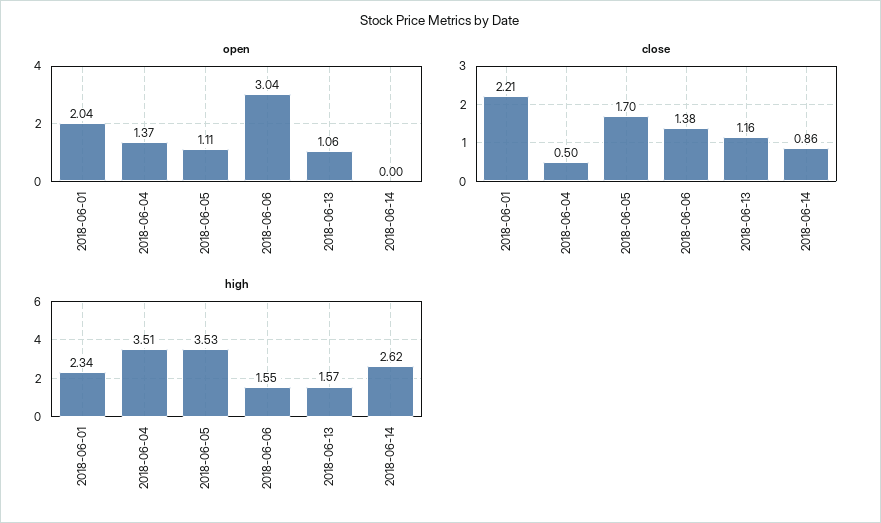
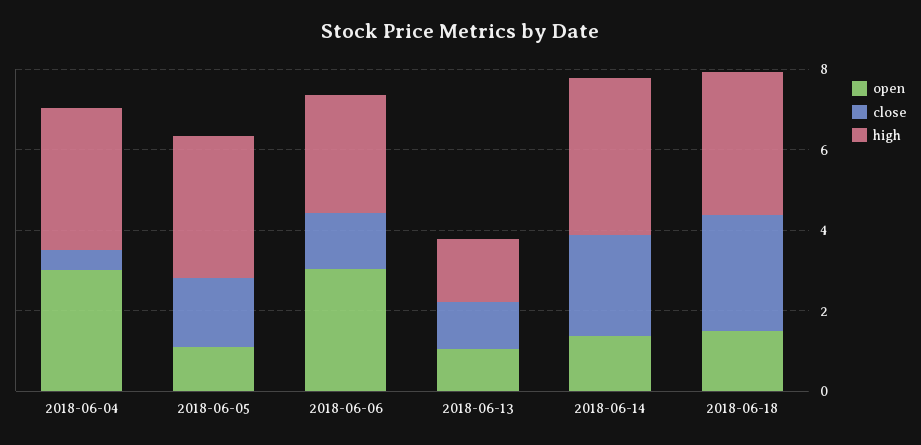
open, 2018-06-01: 2.04 -> none
open, 2018-06-04: 1.37 -> 3
open, 2018-06-14: 0 -> 1.5
close, 2018-06-01: 2.21 -> none
close, 2018-06-14: 0.86 -> 2.5
high, 2018-06-01: 2.34 -> none
high, 2018-06-06: 1.55 -> 3
high, 2018-06-14: 2.62 -> 4
open, 2018-06-18: none -> 1.5
close, 2018-06-18: none -> 3
high, 2018-06-18: none -> 3.5

